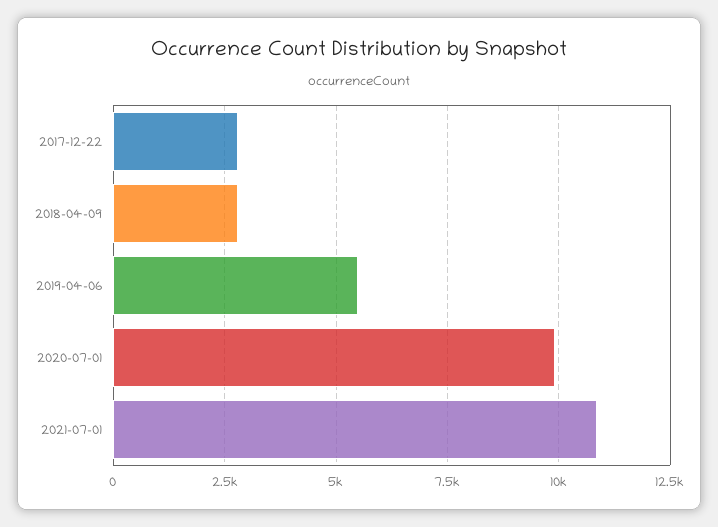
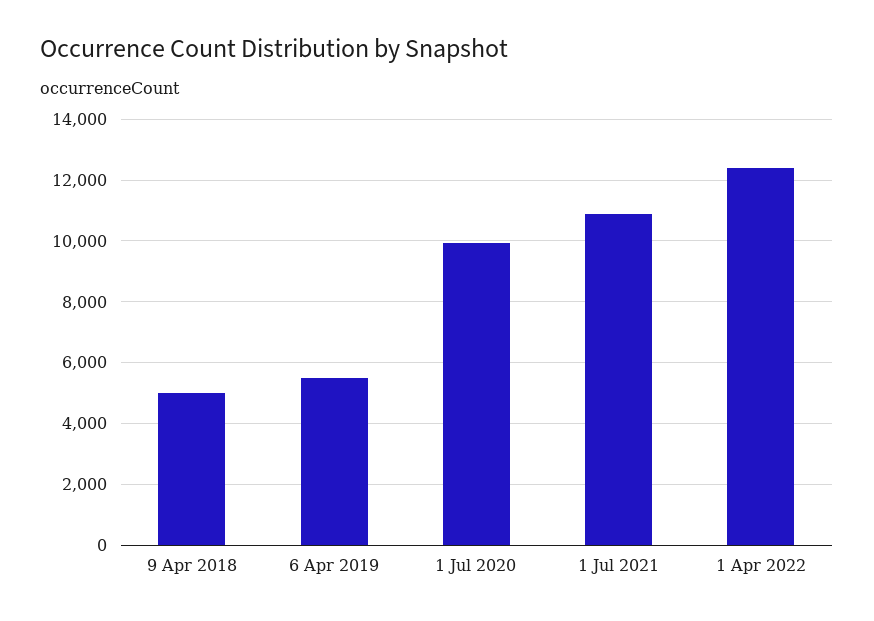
2017-12-22: 2750 -> none
2018-04-09: 2750 -> 5000
1 Apr 2022: none -> 12400

